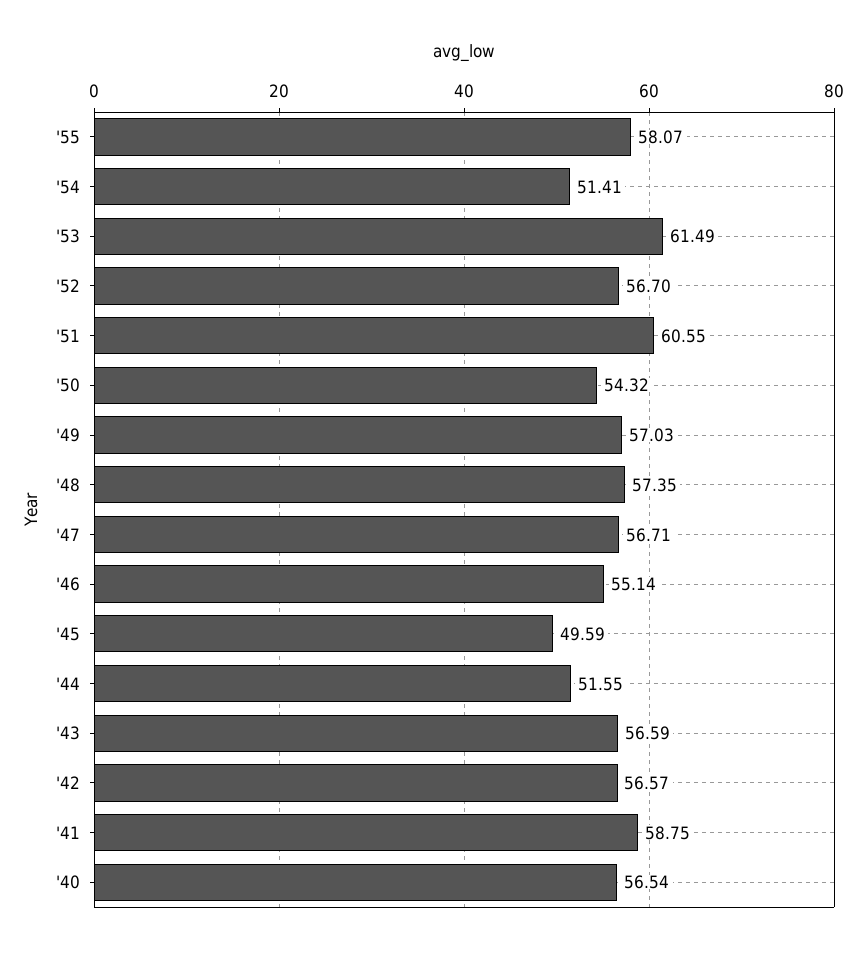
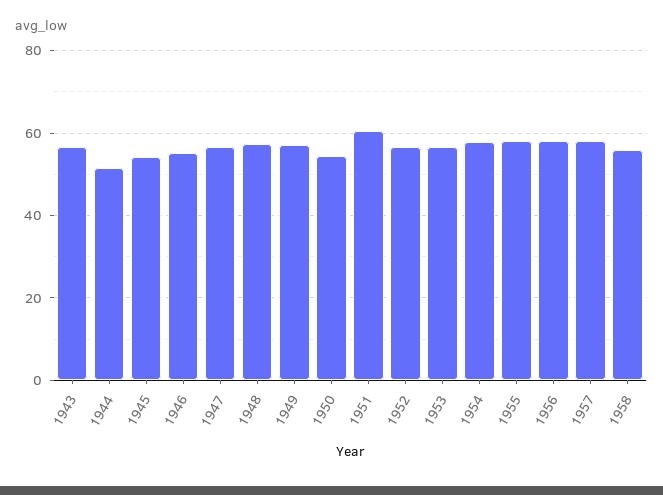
'54: 51.41 -> 58
'53: 61.49 -> 56
'45: 49.59 -> 54
'42: 56.57 -> none
'41: 58.75 -> none
'40: 56.54 -> none
1956: none -> 58
1957: none -> 58
1958: none -> 56

